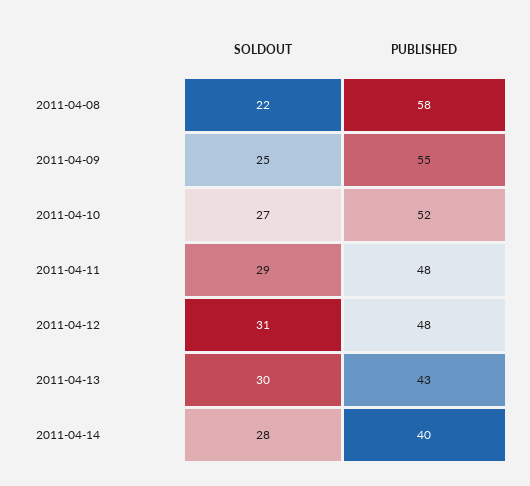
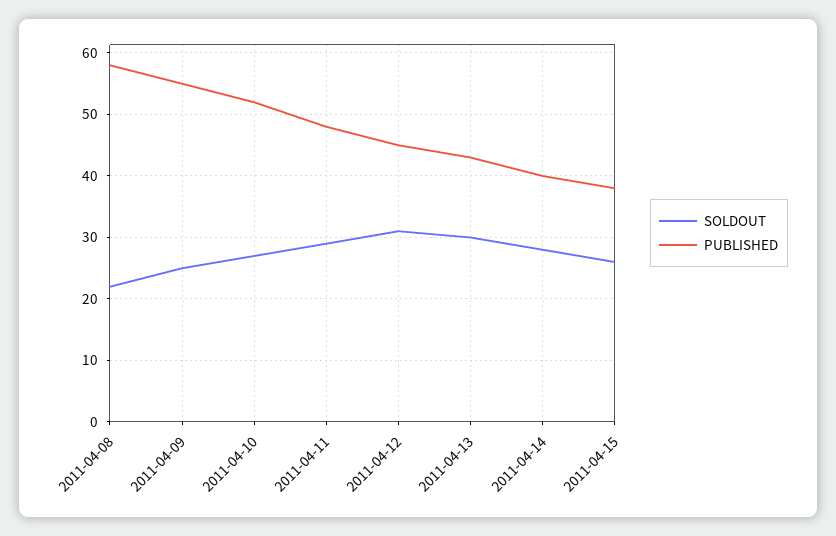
PUBLISHED, 2011-04-12: 48 -> 45
SOLDOUT, 2011-04-15: none -> 26
PUBLISHED, 2011-04-15: none -> 38

